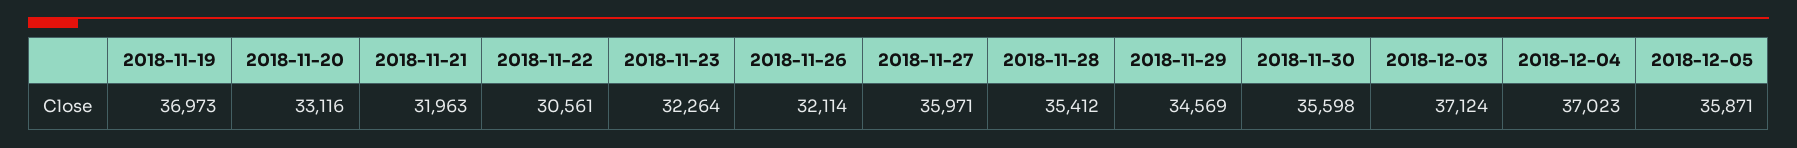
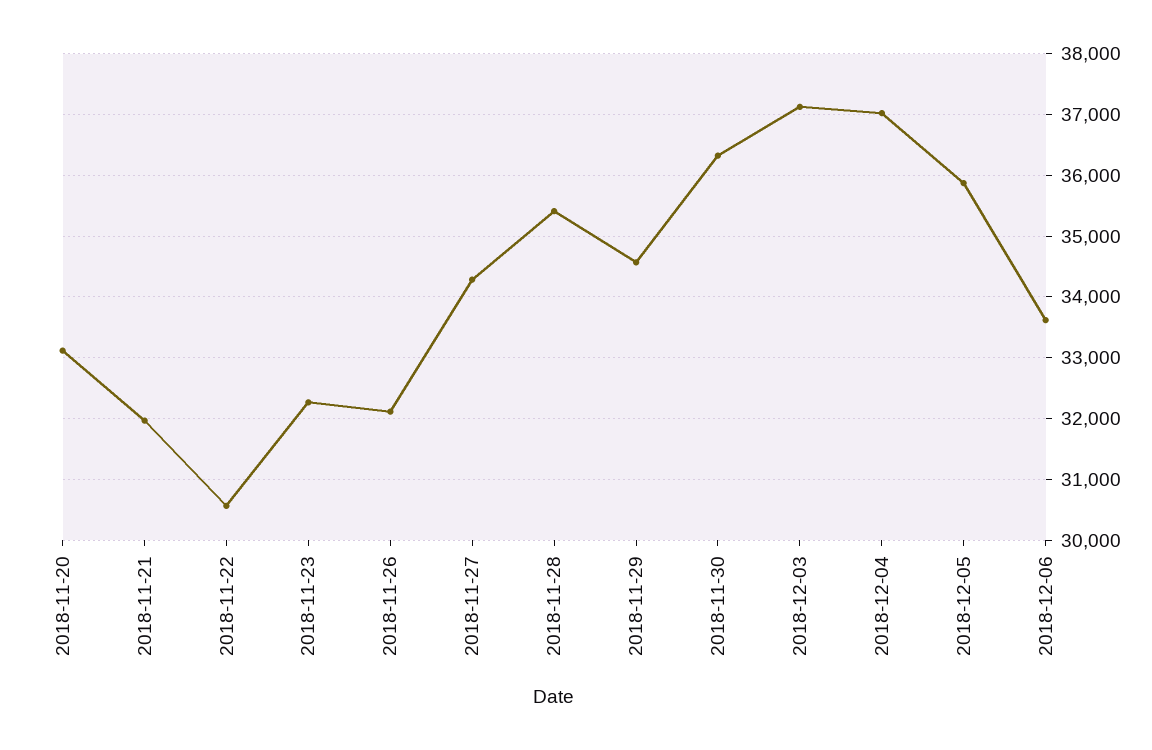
2018-11-19: 36973 -> none
2018-11-27: 35971 -> 34300
2018-11-30: 35598 -> 36300
2018-12-06: none -> 33600

